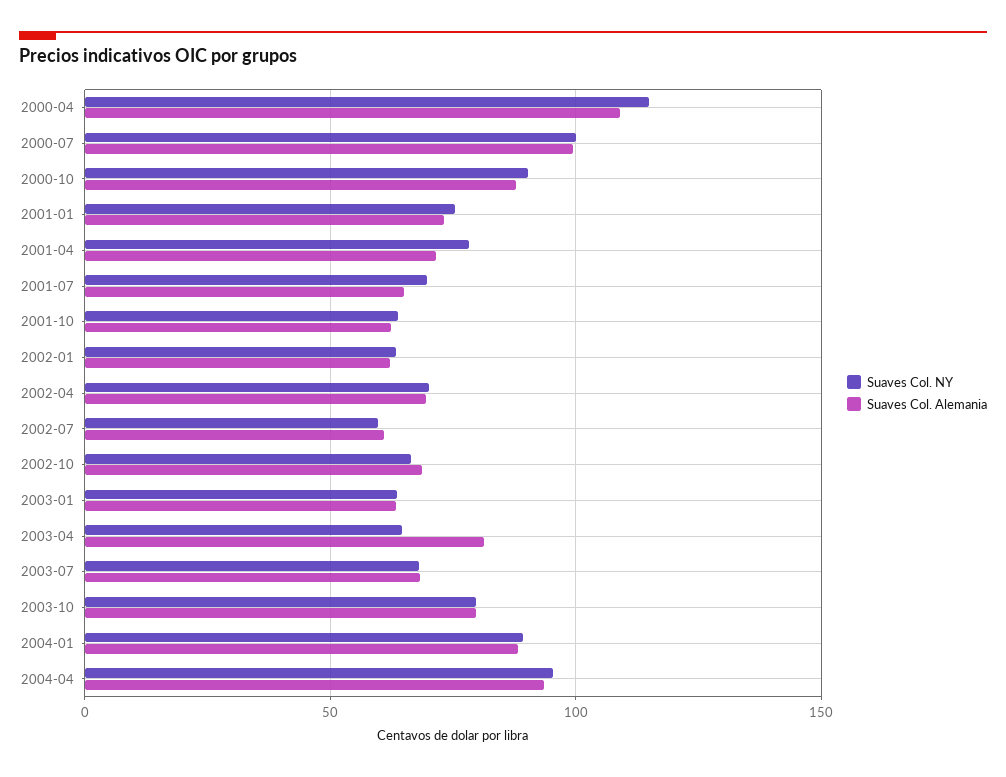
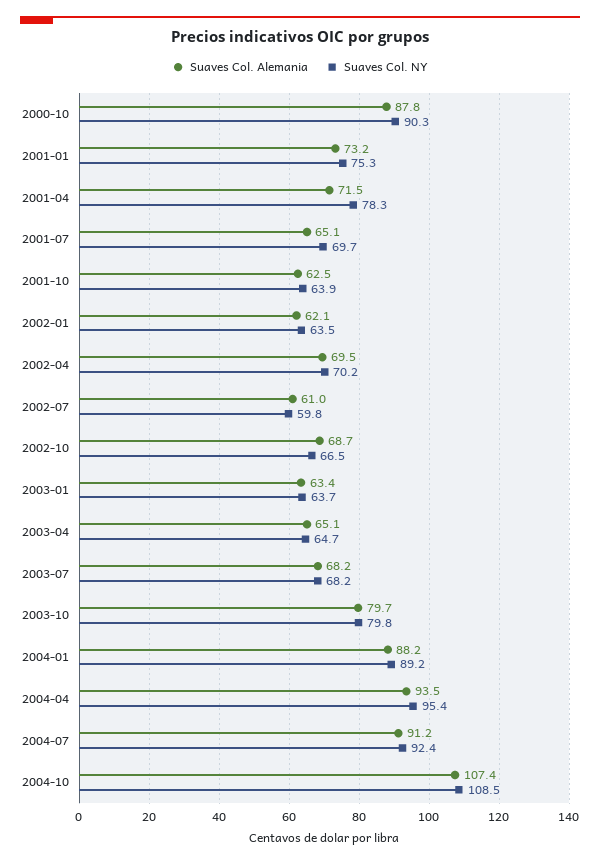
Suaves Col. NY, 2000-04: 115 -> none
Suaves Col. Alemania, 2000-04: 110 -> none
Suaves Col. NY, 2000-07: 100 -> none
Suaves Col. Alemania, 2000-07: 100 -> none
Suaves Col. Alemania, 2003-04: 80 -> 65.1
Suaves Col. Alemania, 2004-07: none -> 91.2
Suaves Col. NY, 2004-07: none -> 92.4
Suaves Col. Alemania, 2004-10: none -> 107.4
Suaves Col. NY, 2004-10: none -> 108.5

